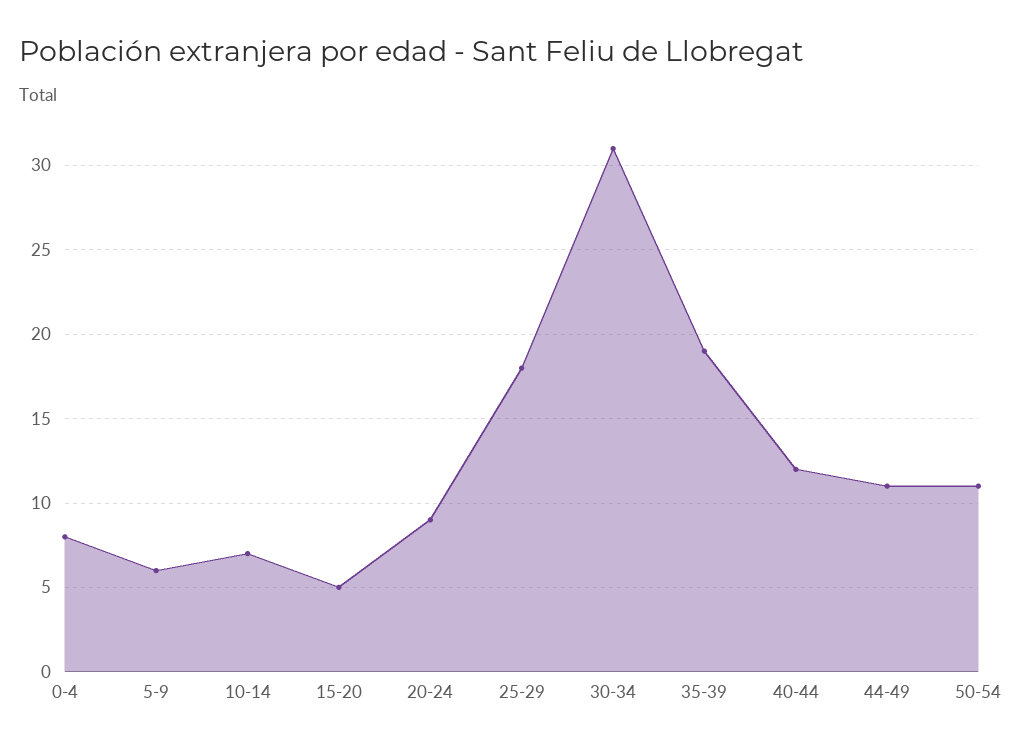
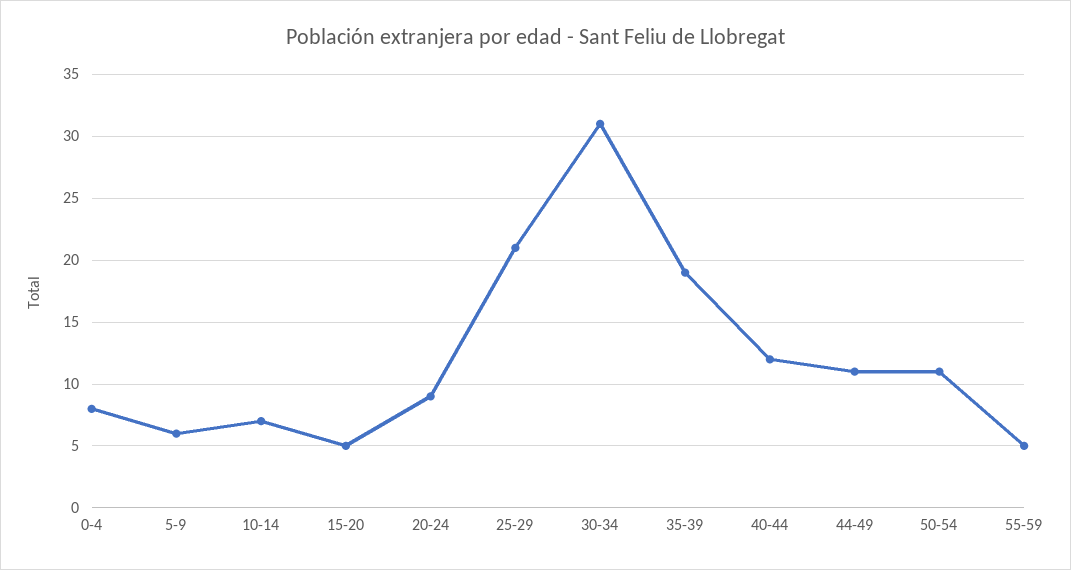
25-29: 18 -> 21
55-59: none -> 5

